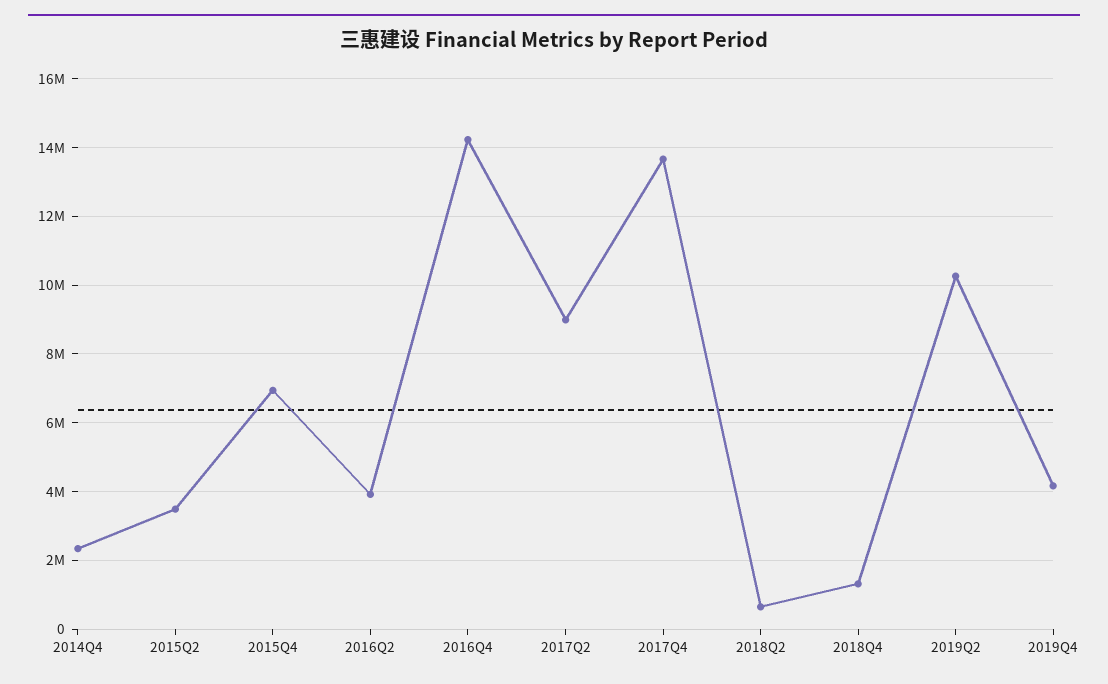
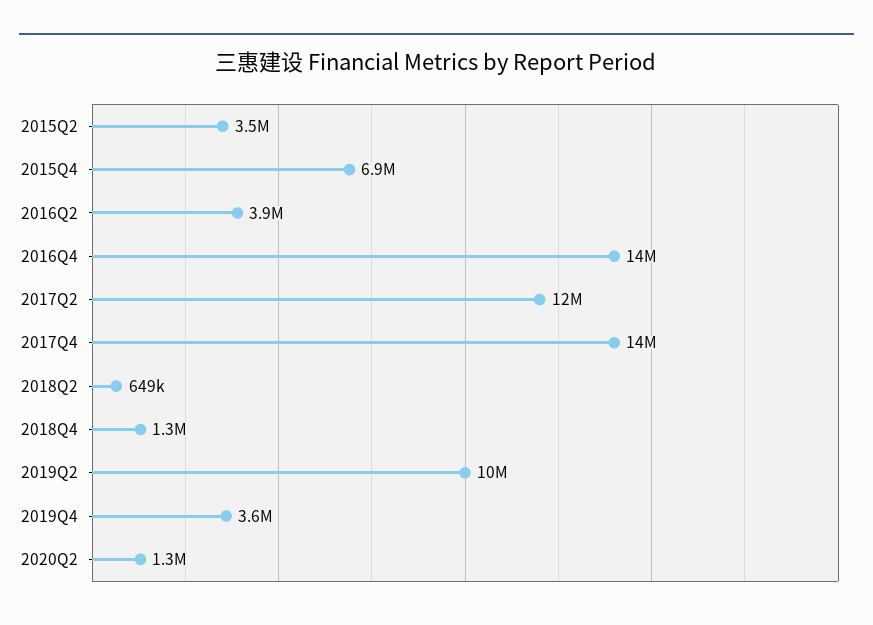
2014Q4: 2400000 -> none
2017Q2: 9000000 -> 12000000
2019Q4: 4200000 -> 3600000
2020Q2: none -> 1300000

